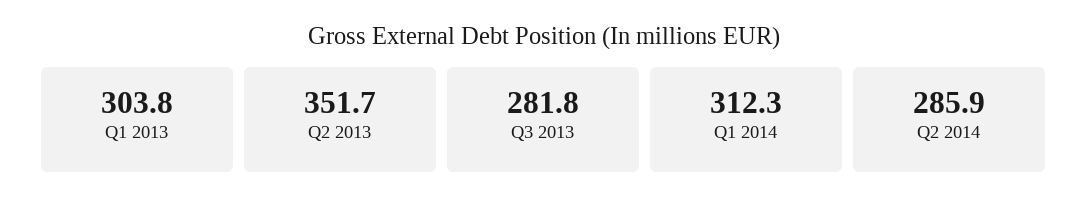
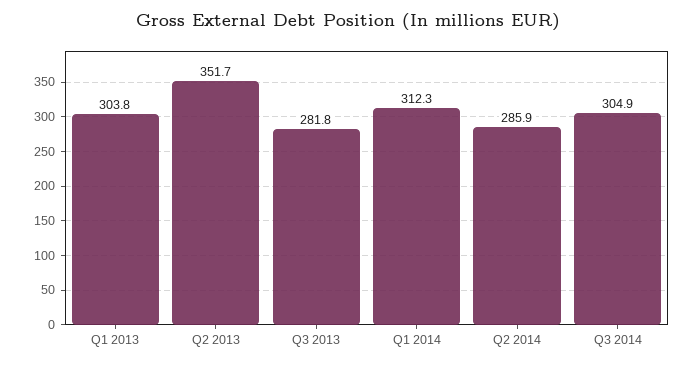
Q3 2014: none -> 304.9

